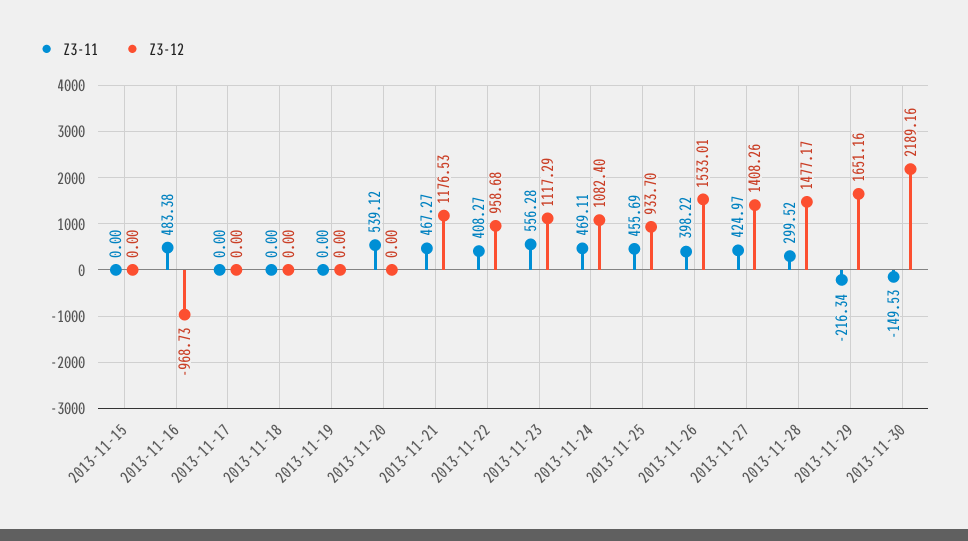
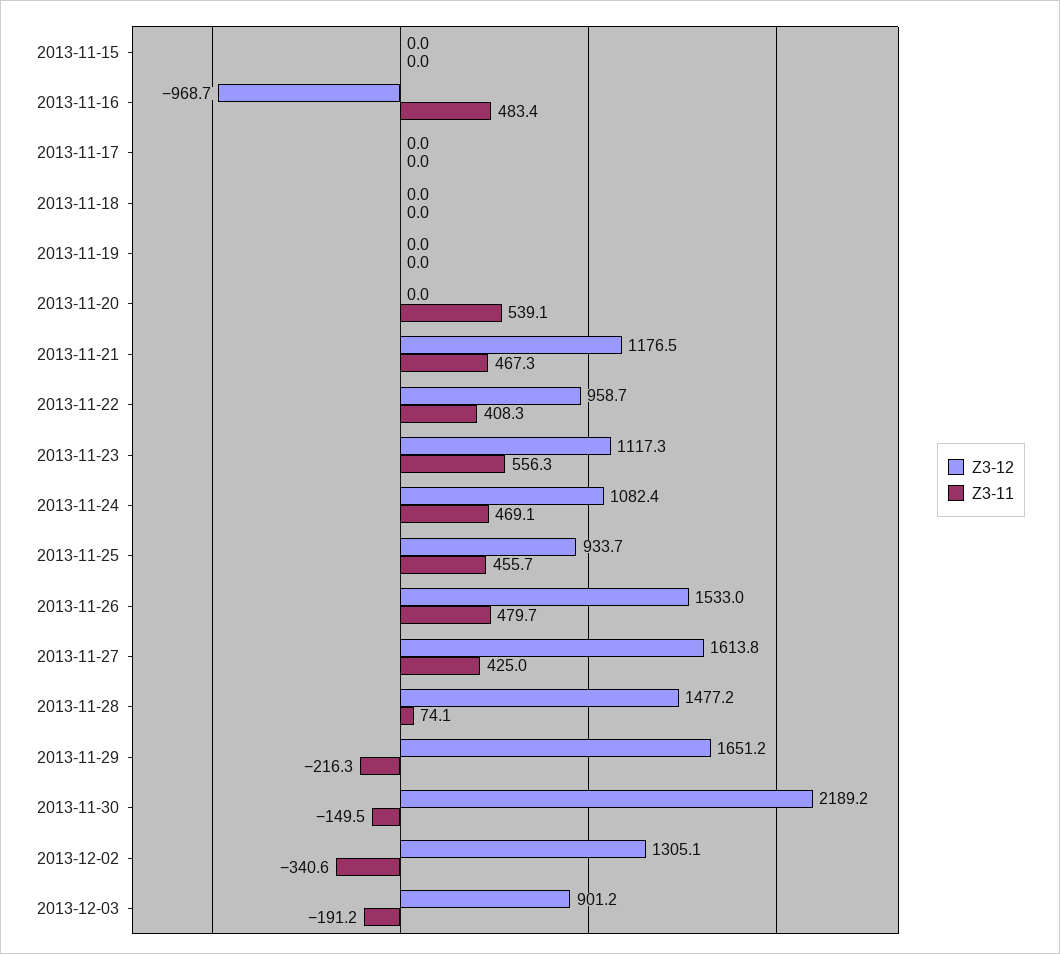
Z3-11, 2013-11-26: 398.22 -> 479.7
Z3-12, 2013-11-27: 1408.26 -> 1613.8
Z3-11, 2013-11-28: 299.52 -> 74.1
Z3-12, 2013-12-02: none -> 1305.1
Z3-11, 2013-12-02: none -> -340.6
Z3-12, 2013-12-03: none -> 901.2
Z3-11, 2013-12-03: none -> -191.2

